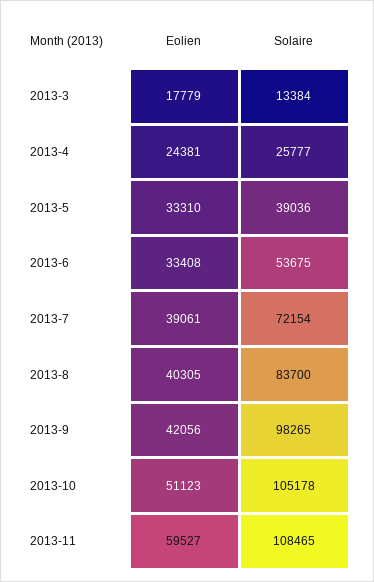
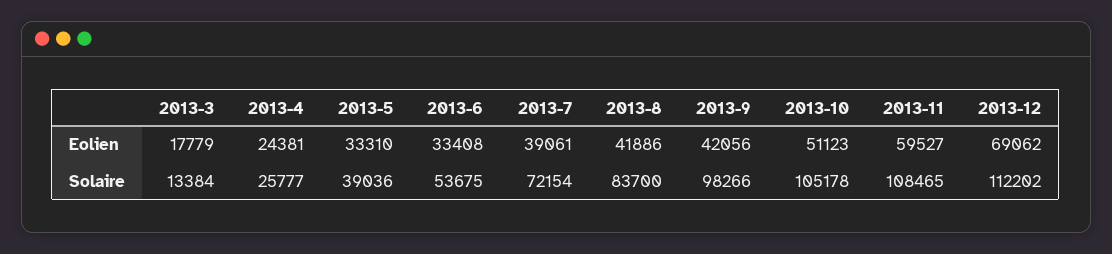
Eolien, 2013-8: 40305 -> 41886
Solaire, 2013-9: 98265 -> 98266
Eolien, 2013-12: none -> 69062
Solaire, 2013-12: none -> 112202

